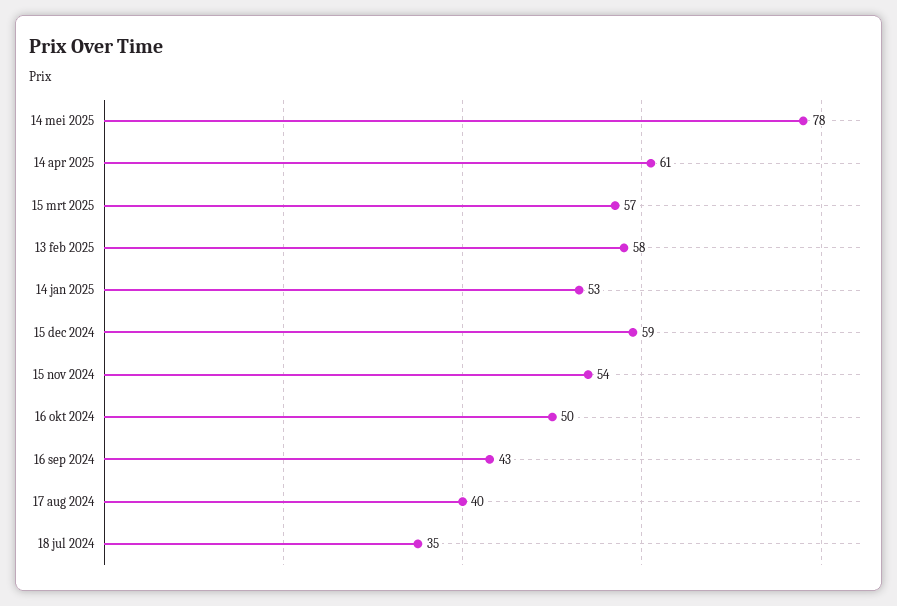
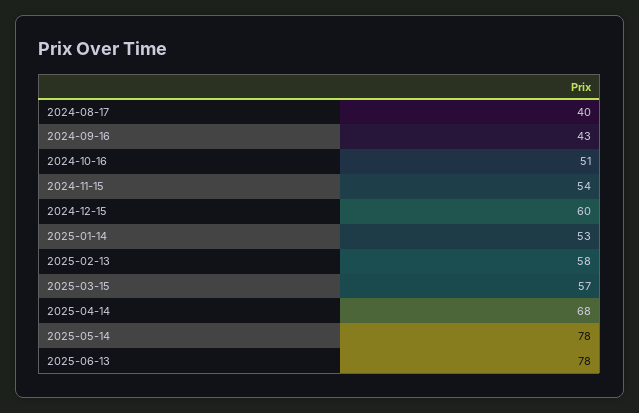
14 apr 2025: 61 -> 68
15 dec 2024: 59 -> 60
16 okt 2024: 50 -> 51
18 jul 2024: 35 -> none
2025-06-13: none -> 78

